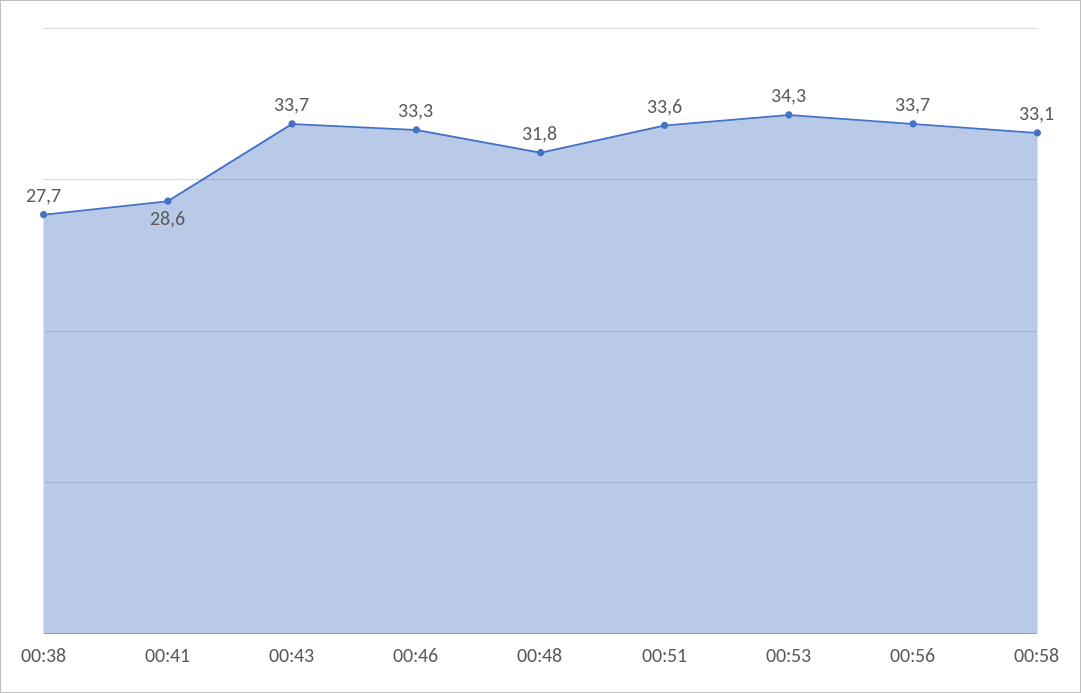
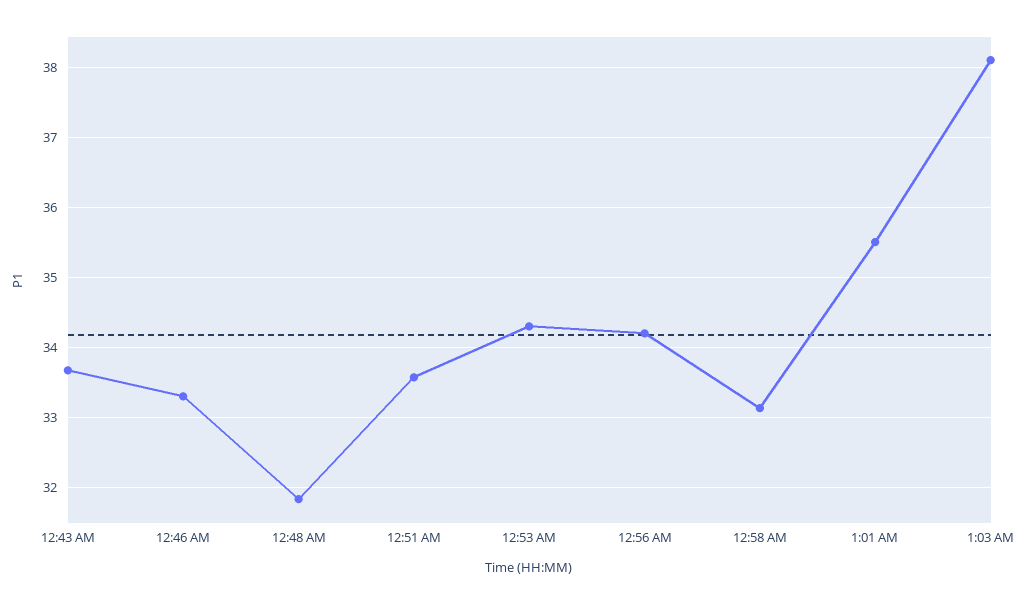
00:38: 27.7 -> none
00:41: 28.6 -> none
00:56: 33.7 -> 34.2
1:01 AM: none -> 35.5
1:03 AM: none -> 38.1

